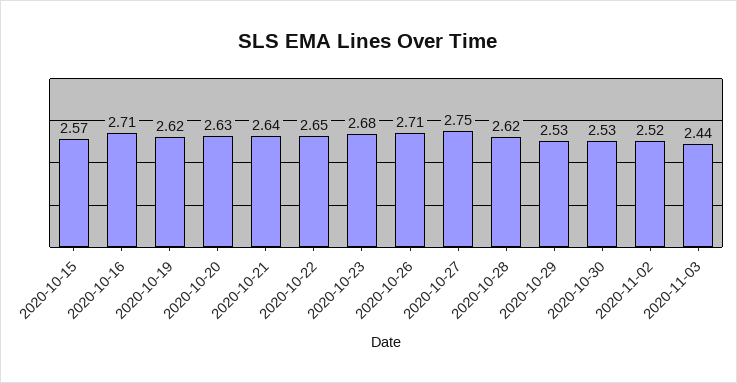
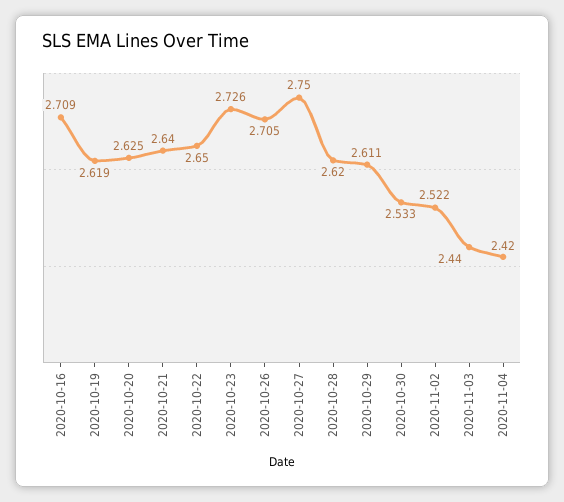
2020-10-15: 2.57 -> none
2020-10-23: 2.68 -> 2.726
2020-10-29: 2.53 -> 2.611
2020-11-04: none -> 2.42

